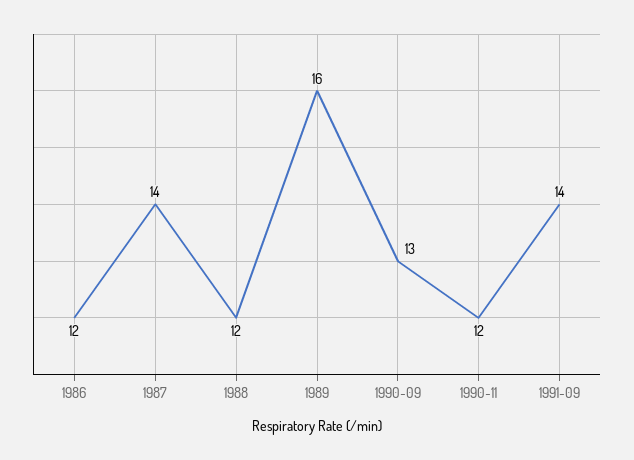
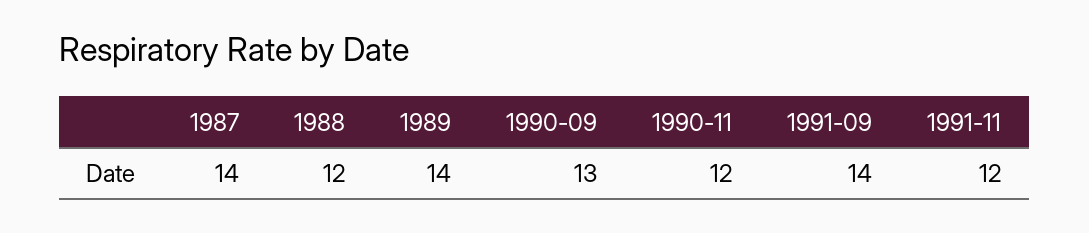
1986: 12 -> none
1989: 16 -> 14
1991-11: none -> 12

